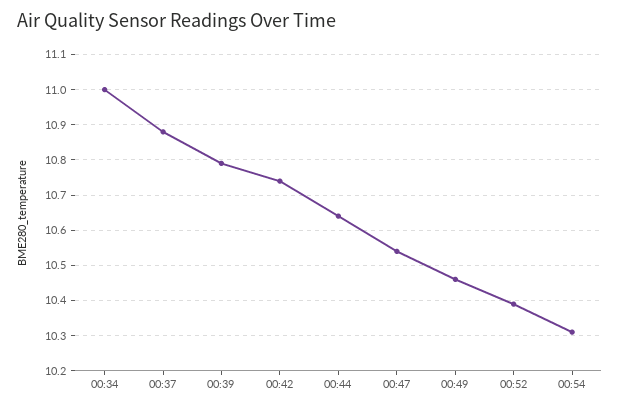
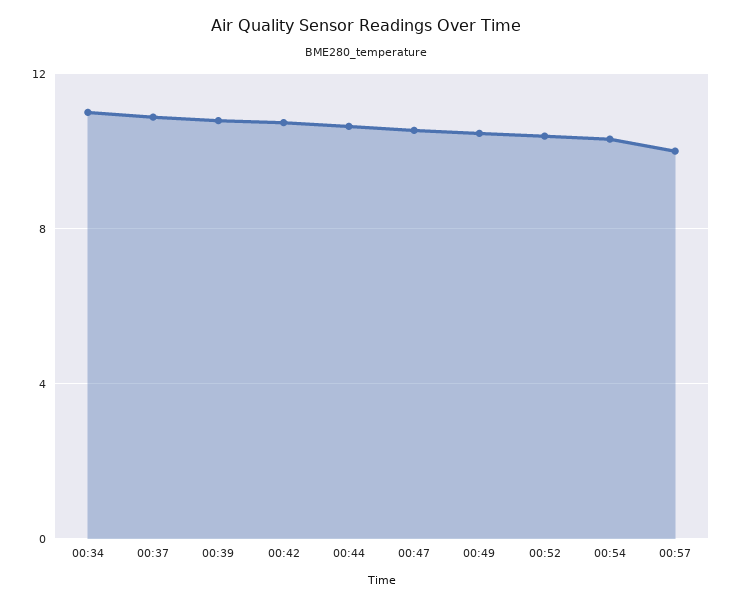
00:57: none -> 10

